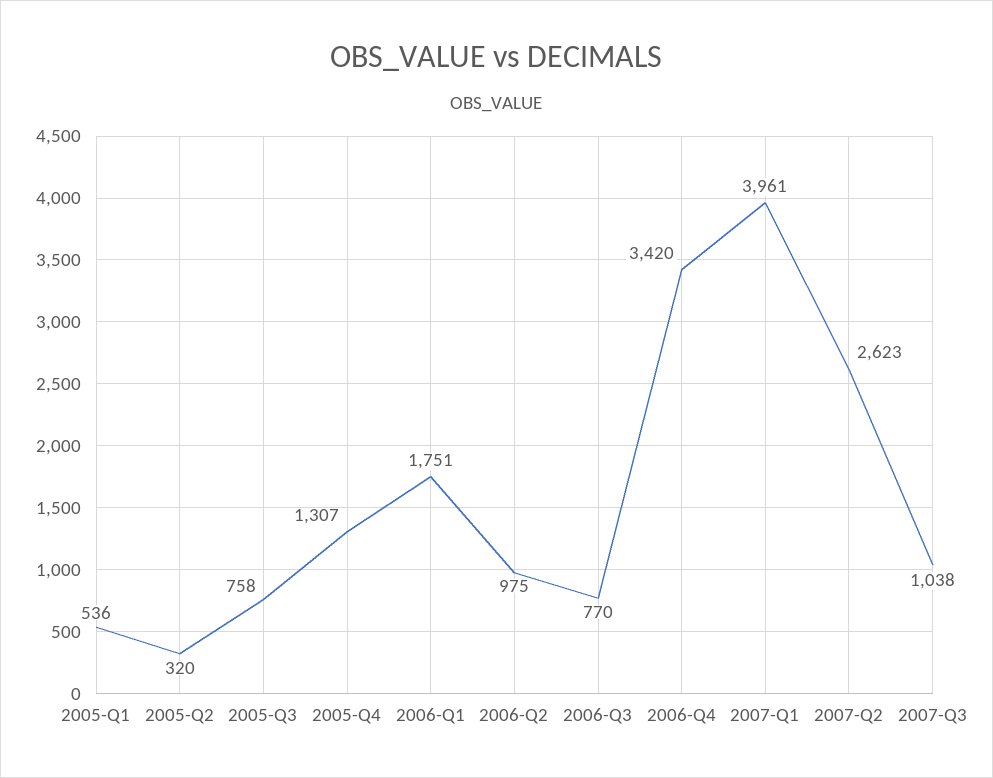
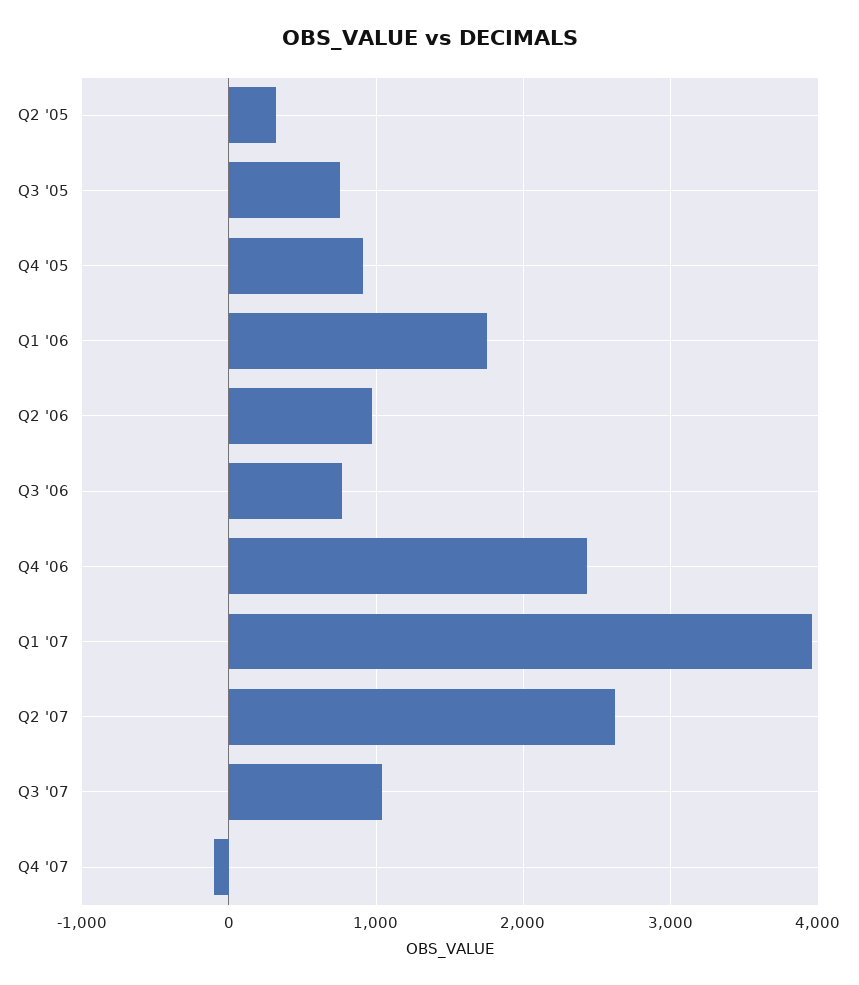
2005-Q1: 536 -> none
2005-Q4: 1307 -> 900
2006-Q4: 3420 -> 2400
Q4 '07: none -> -100

